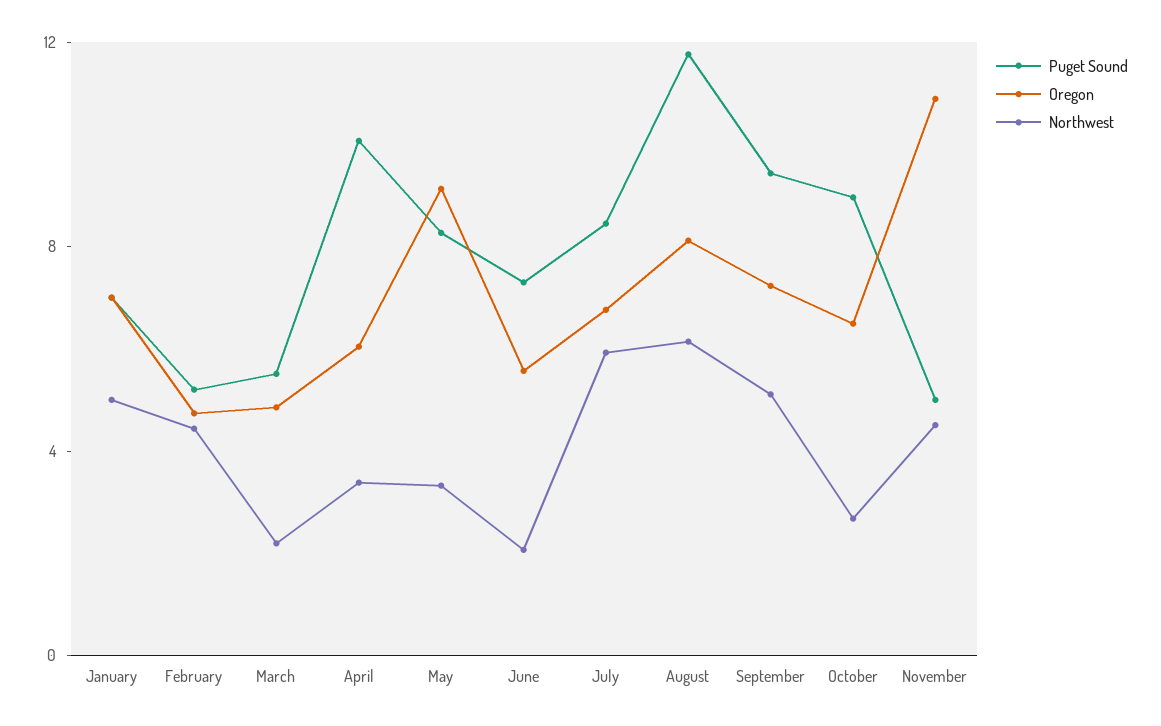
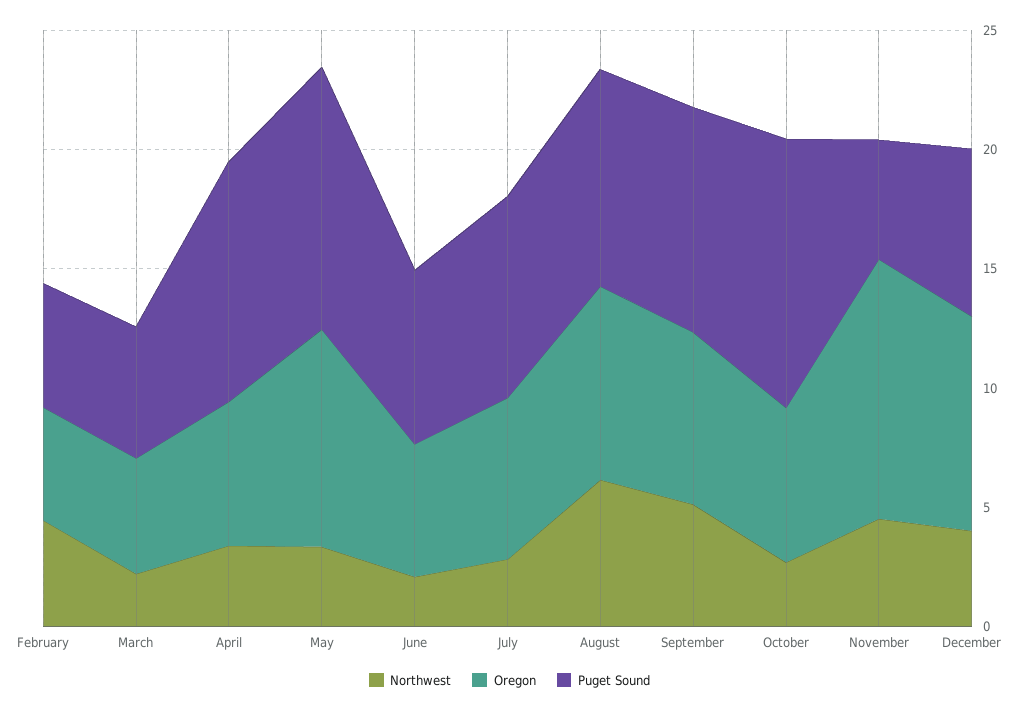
Puget Sound, January: 7 -> none
Oregon, January: 7 -> none
Northwest, January: 5 -> none
Puget Sound, May: 8 -> 11
Northwest, July: 6 -> 3
Puget Sound, August: 12 -> 9
Puget Sound, October: 9 -> 11
Northwest, December: none -> 4
Oregon, December: none -> 9
Puget Sound, December: none -> 7

